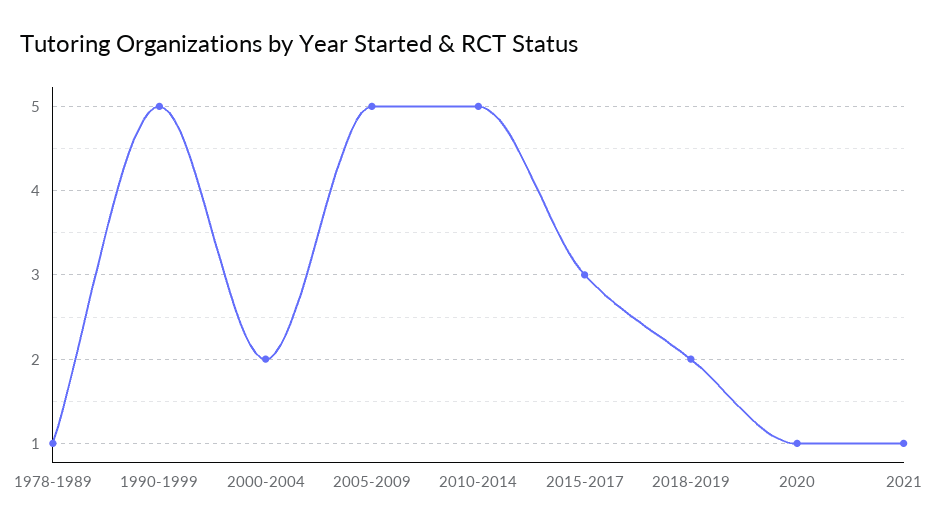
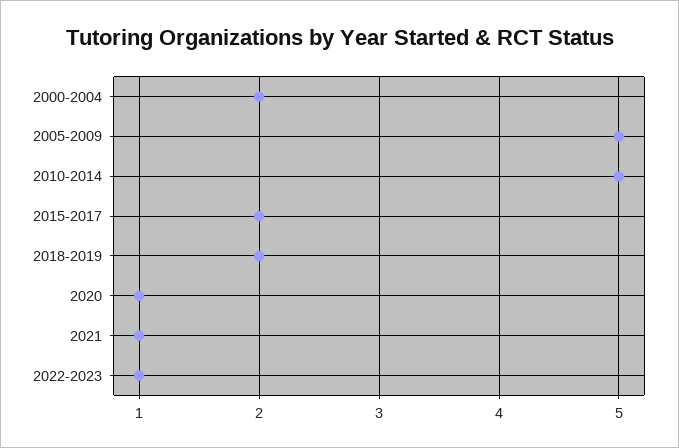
1978-1989: 1 -> none
1990-1999: 5 -> none
2015-2017: 3 -> 2
2022-2023: none -> 1

